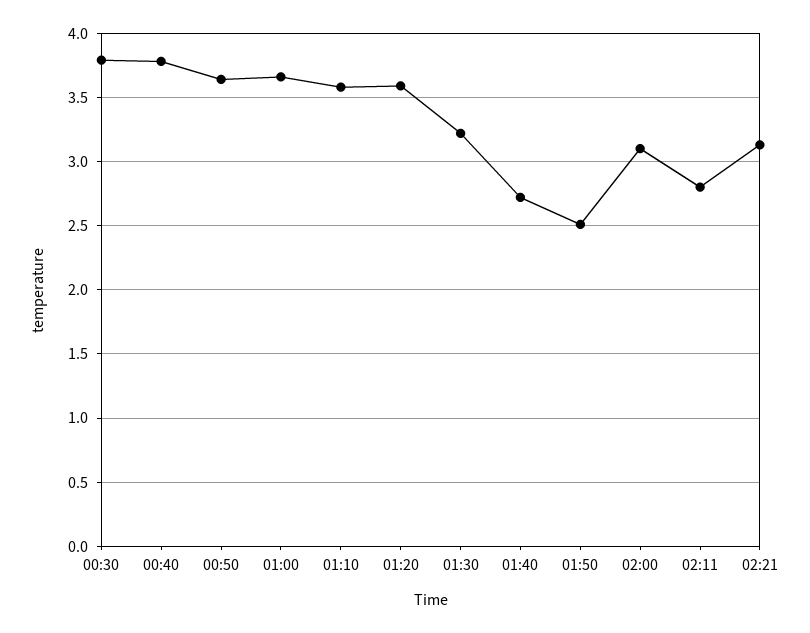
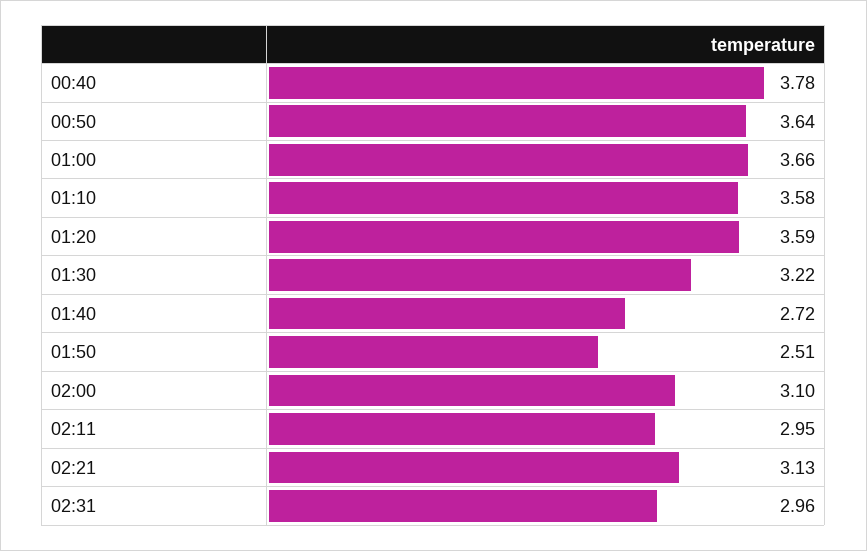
00:30: 3.8 -> none
02:11: 2.8 -> 2.95
02:31: none -> 2.96

